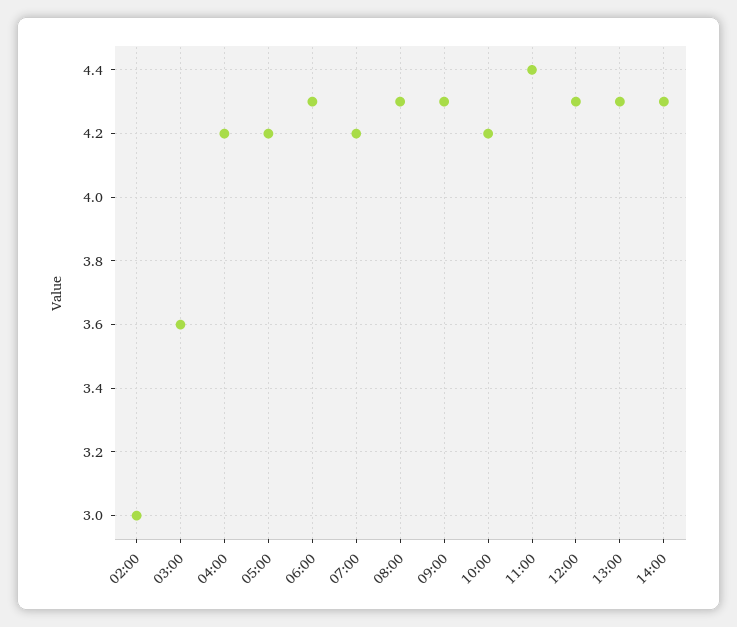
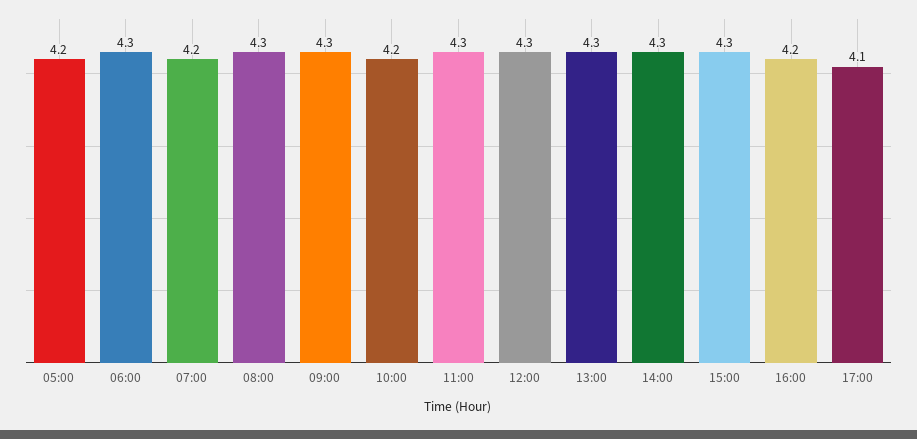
02:00: 3 -> none
03:00: 3.6 -> none
04:00: 4.2 -> none
11:00: 4.4 -> 4.3
15:00: none -> 4.3
16:00: none -> 4.2
17:00: none -> 4.1

